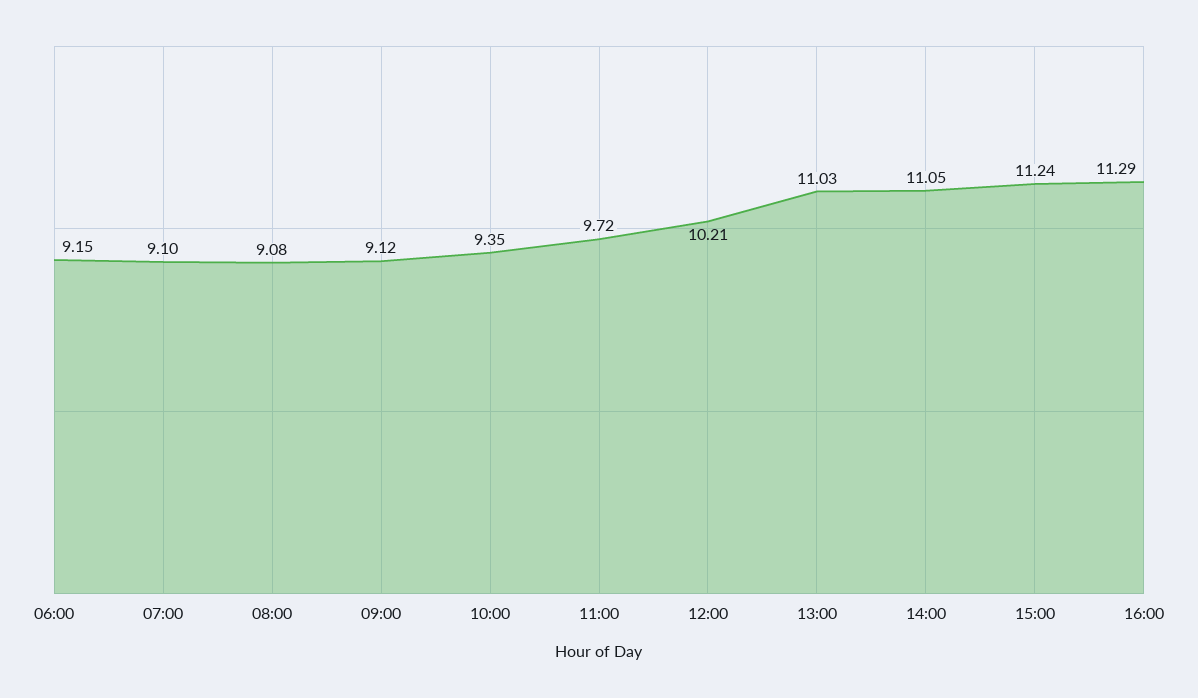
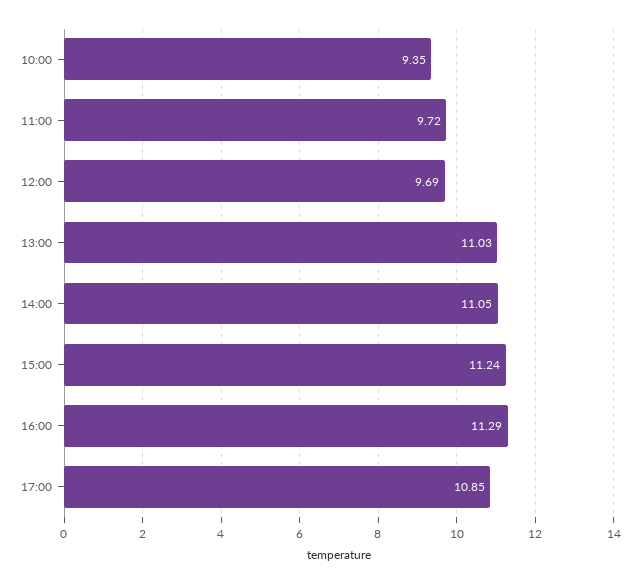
06:00: 9.15 -> none
07:00: 9.1 -> none
08:00: 9.08 -> none
09:00: 9.12 -> none
12:00: 10.21 -> 9.69
17:00: none -> 10.85

